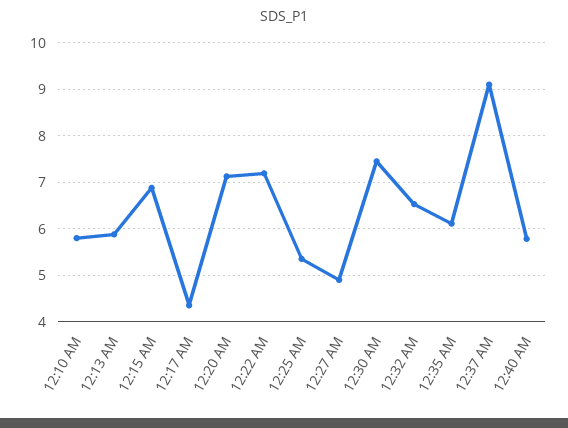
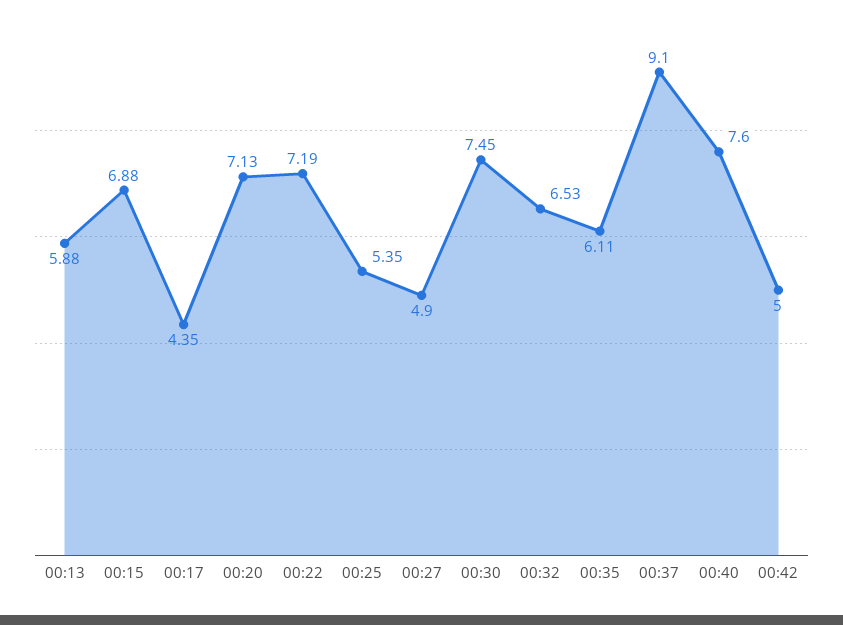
12:10 AM: 5.8 -> none
12:40 AM: 5.8 -> 7.6
00:42: none -> 5

